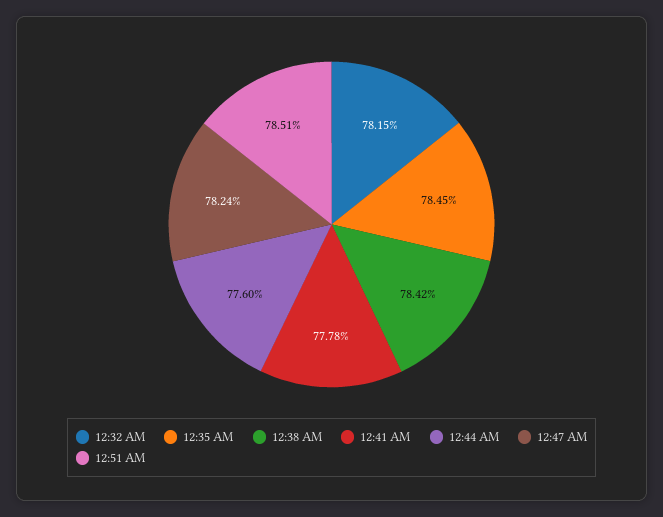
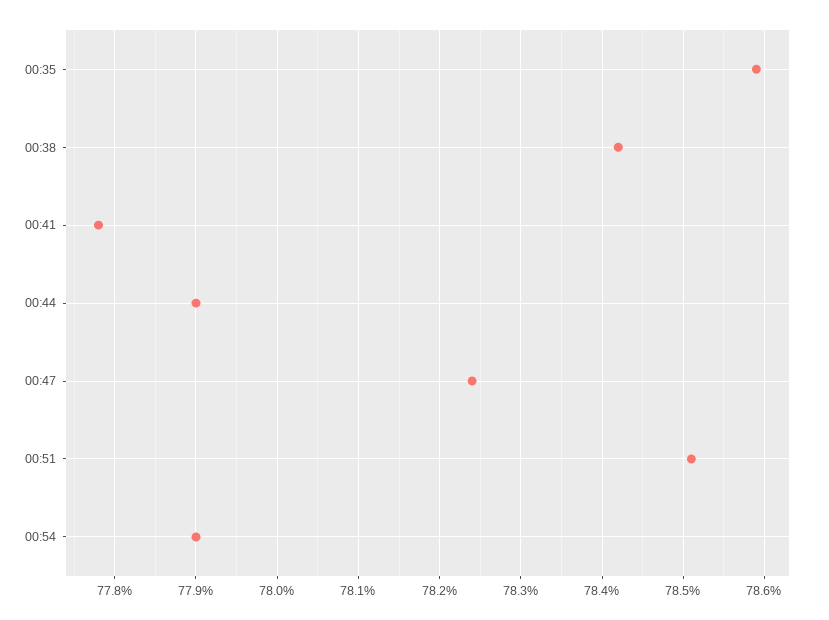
12:32 AM: 78.15 -> none
12:35 AM: 78.45 -> 78.59
12:44 AM: 77.6 -> 77.9
00:54: none -> 77.9

